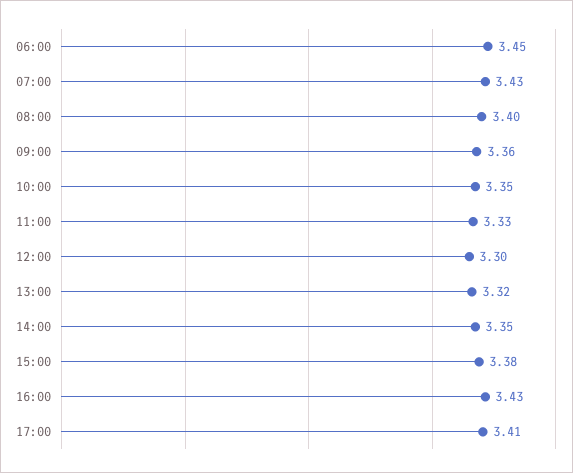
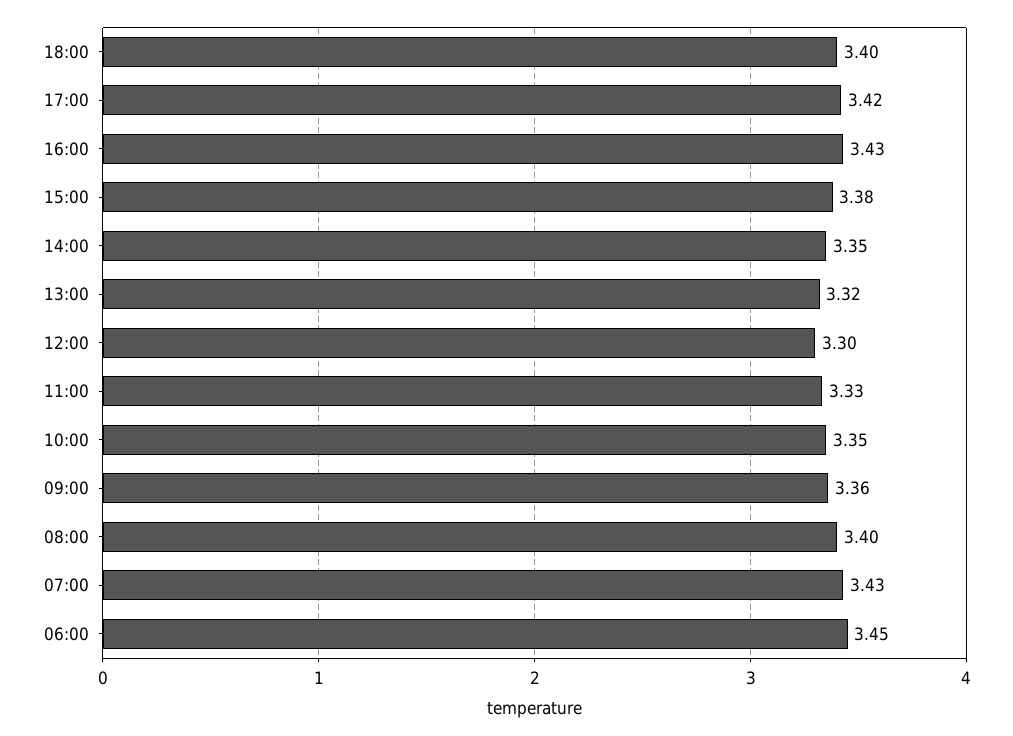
17:00: 3.41 -> 3.42
18:00: none -> 3.4

